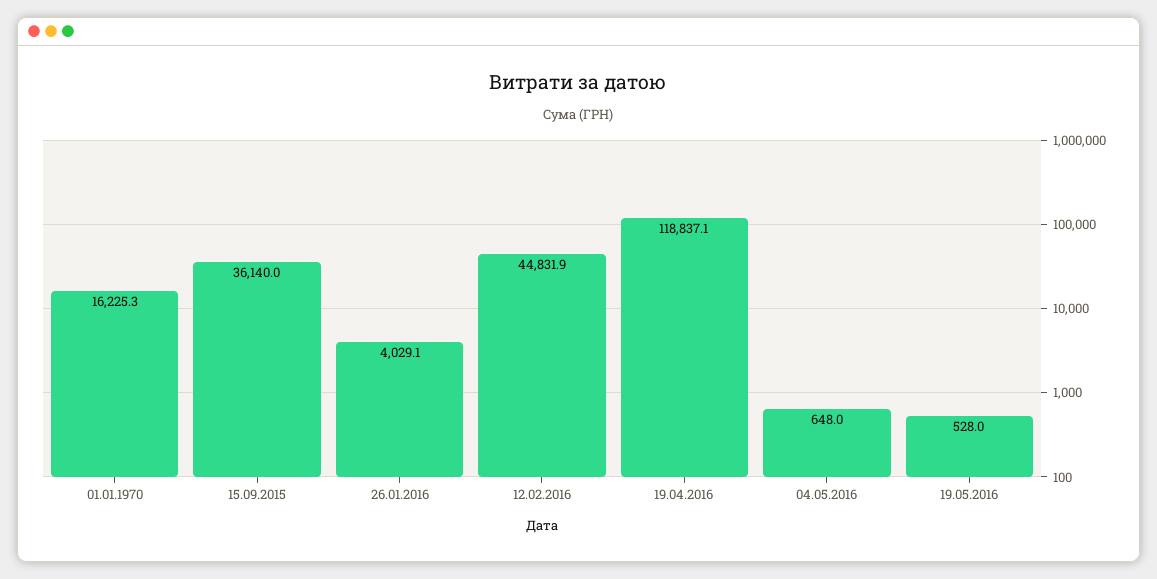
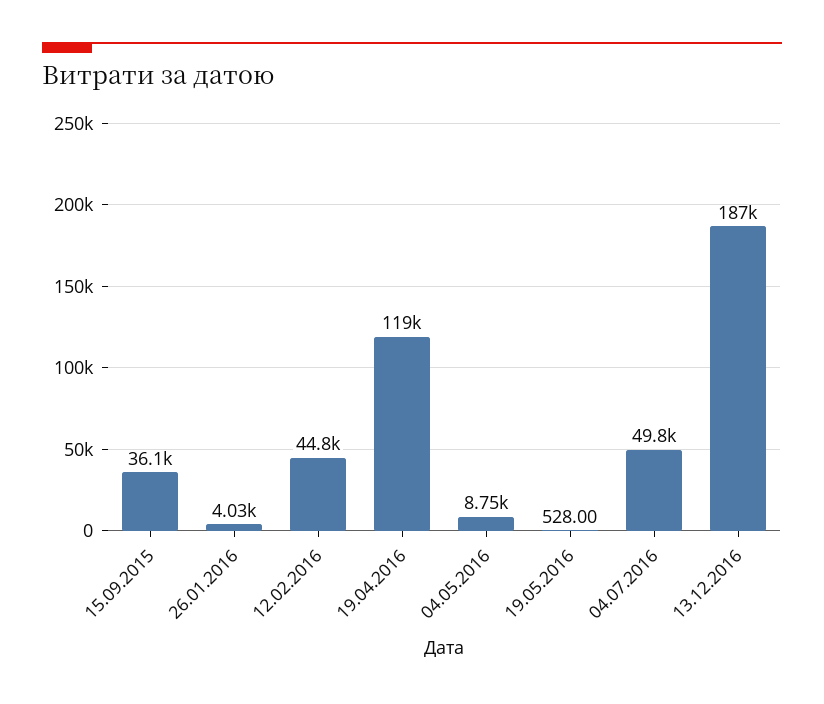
01.01.1970: 16225.3 -> none
04.05.2016: 648 -> 8750
04.07.2016: none -> 49800
13.12.2016: none -> 187000

